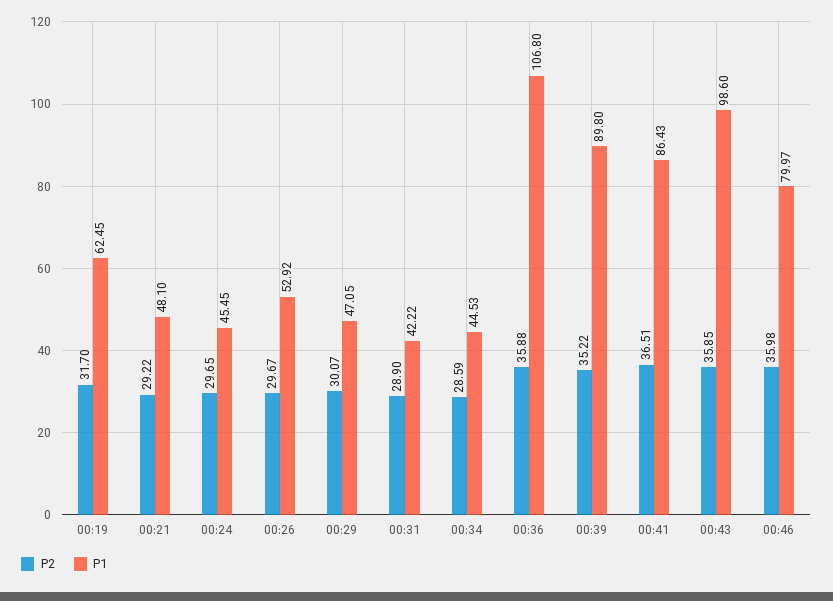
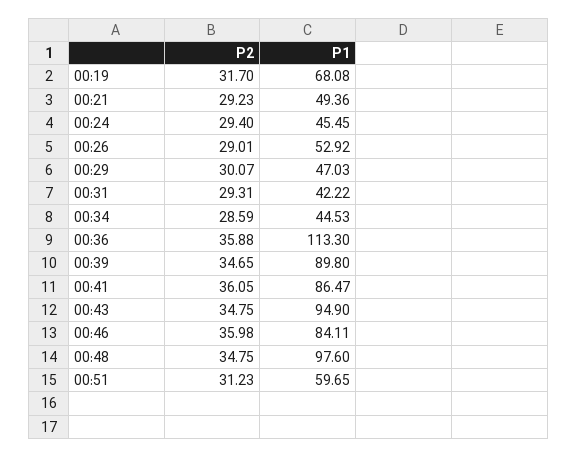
P1, 00:19: 62.45 -> 68.08
P2, 00:21: 29.22 -> 29.23
P1, 00:21: 48.1 -> 49.36
P2, 00:24: 29.65 -> 29.4
P2, 00:26: 29.67 -> 29.01
P1, 00:29: 47.05 -> 47.03
P2, 00:31: 28.9 -> 29.31
P1, 00:36: 106.8 -> 113.3
P2, 00:39: 35.22 -> 34.65
P2, 00:41: 36.51 -> 36.05
P1, 00:41: 86.43 -> 86.47
P2, 00:43: 35.85 -> 34.75
P1, 00:43: 98.6 -> 94.9
P1, 00:46: 79.97 -> 84.11
P2, 00:48: none -> 34.75
P1, 00:48: none -> 97.6
P2, 00:51: none -> 31.23
P1, 00:51: none -> 59.65

